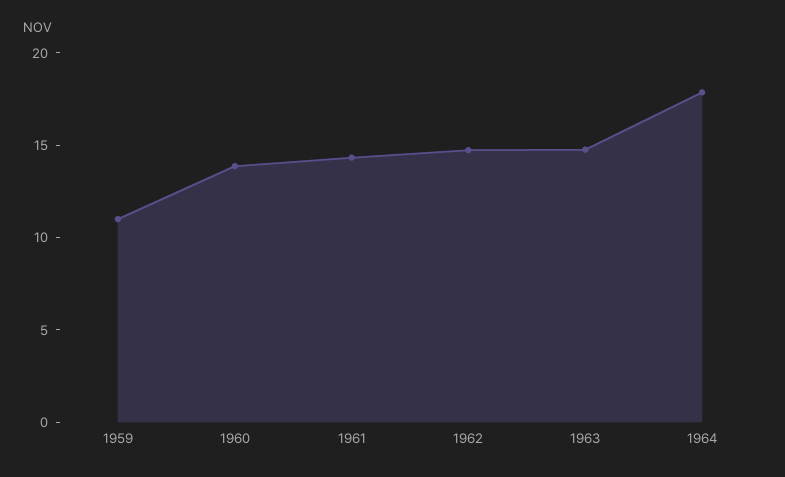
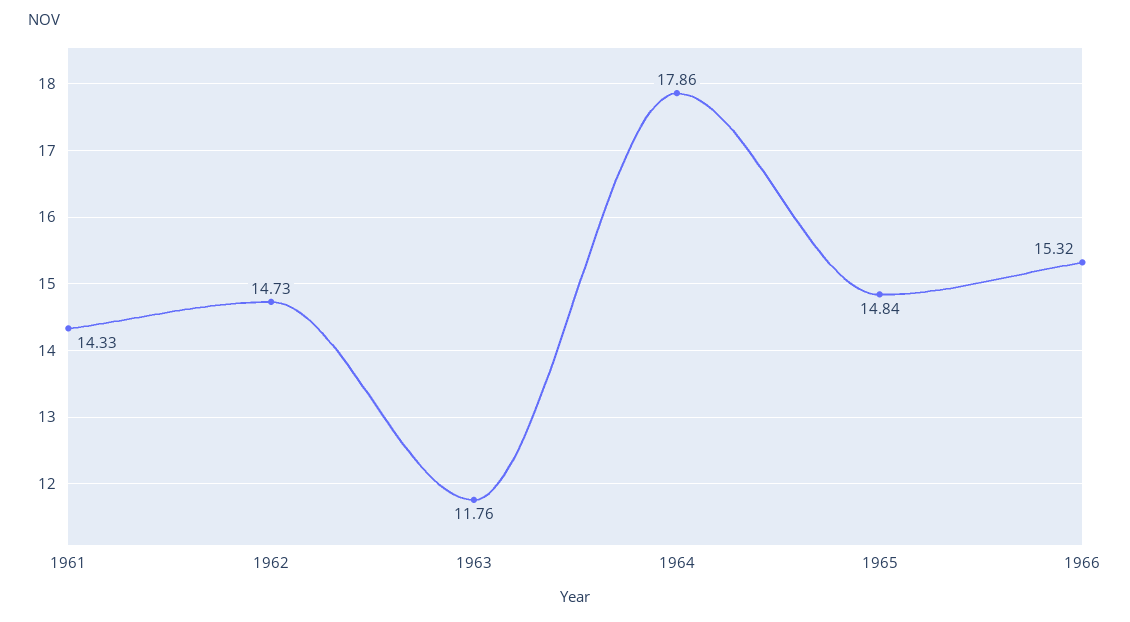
1959: 11 -> none
1960: 14 -> none
1963: 15 -> 11.76
1965: none -> 14.84
1966: none -> 15.32

